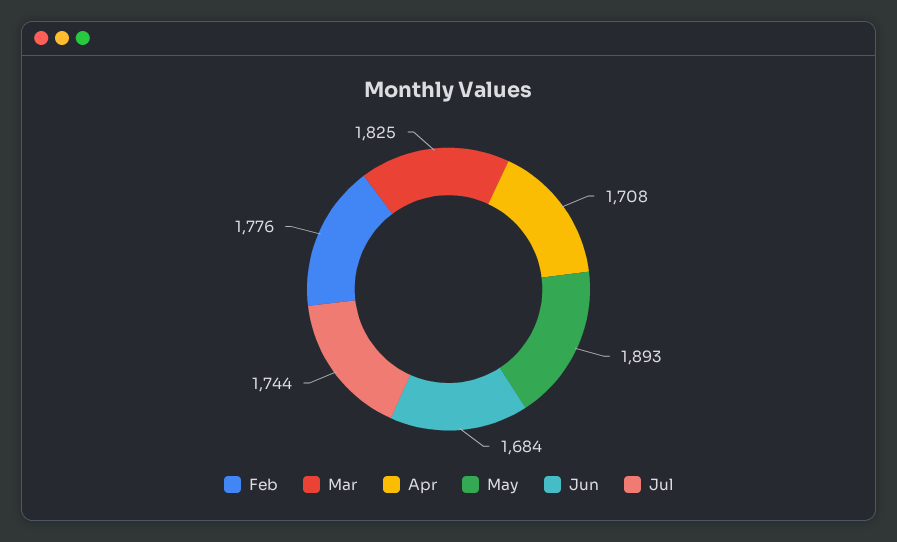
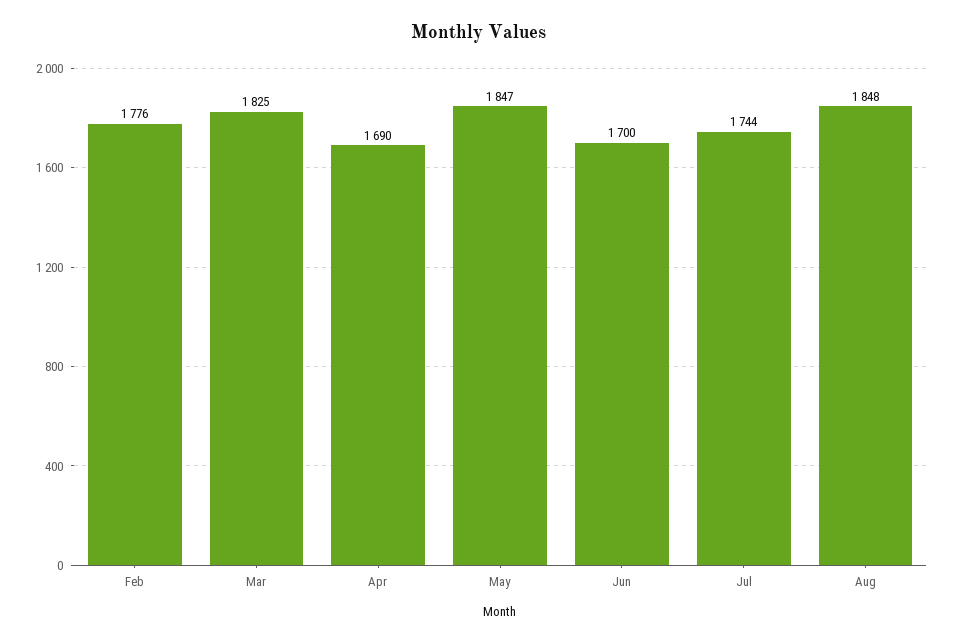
Apr: 1708 -> 1690
May: 1893 -> 1847
Jun: 1684 -> 1700
Aug: none -> 1848

